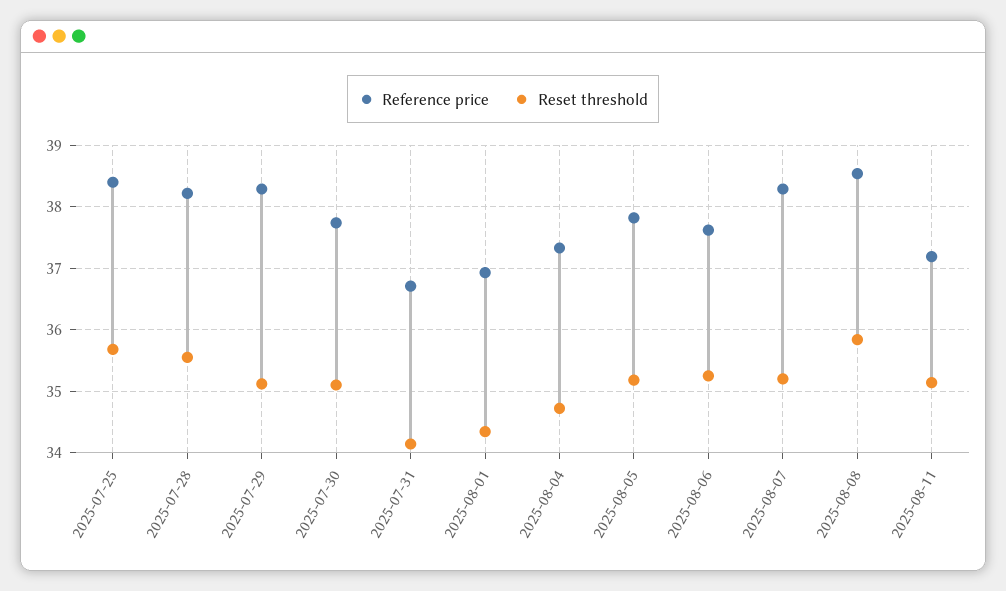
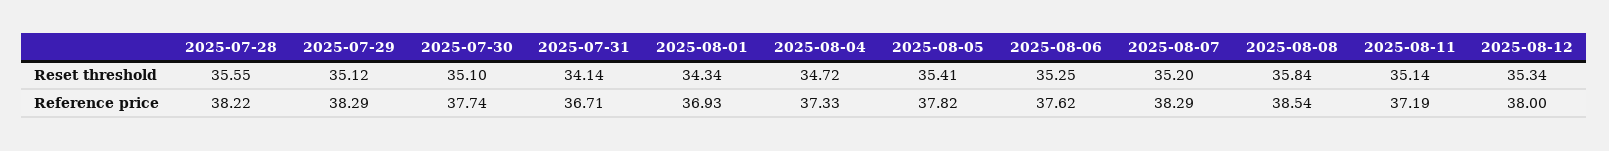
Reference price, 2025-07-25: 38.4 -> none
Reset threshold, 2025-07-25: 35.7 -> none
Reset threshold, 2025-08-05: 35.2 -> 35.41
Reset threshold, 2025-08-12: none -> 35.34
Reference price, 2025-08-12: none -> 38

